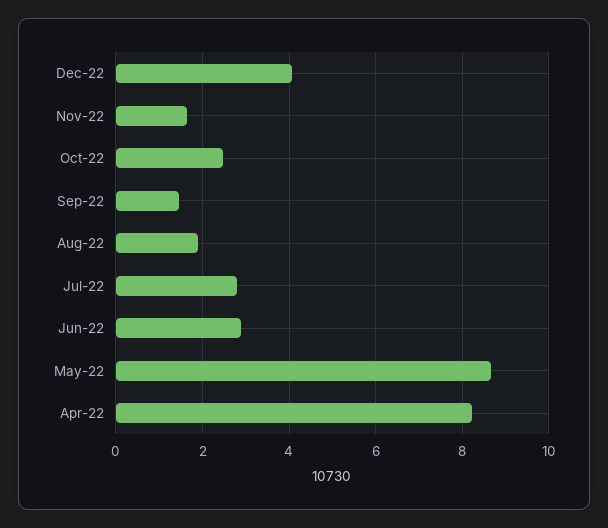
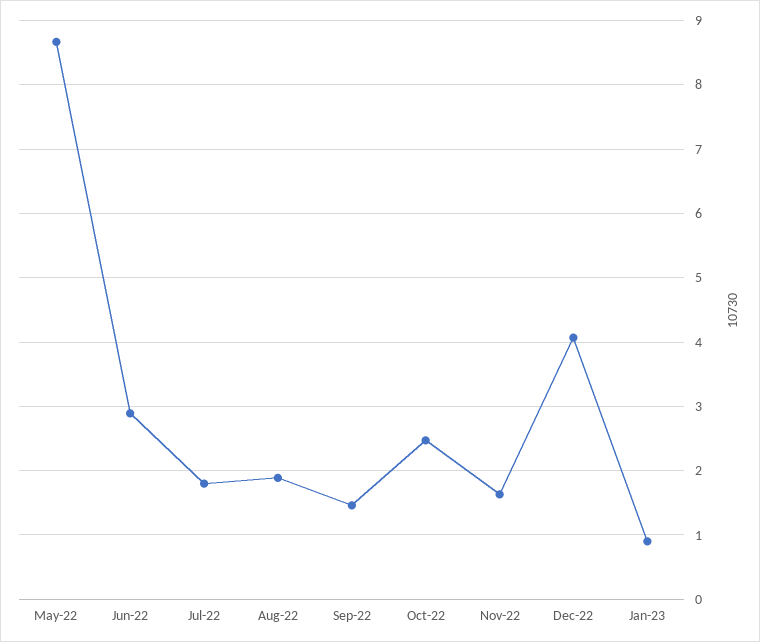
Jul-22: 2.8 -> 1.8
Apr-22: 8.2 -> none
Jan-23: none -> 0.9

